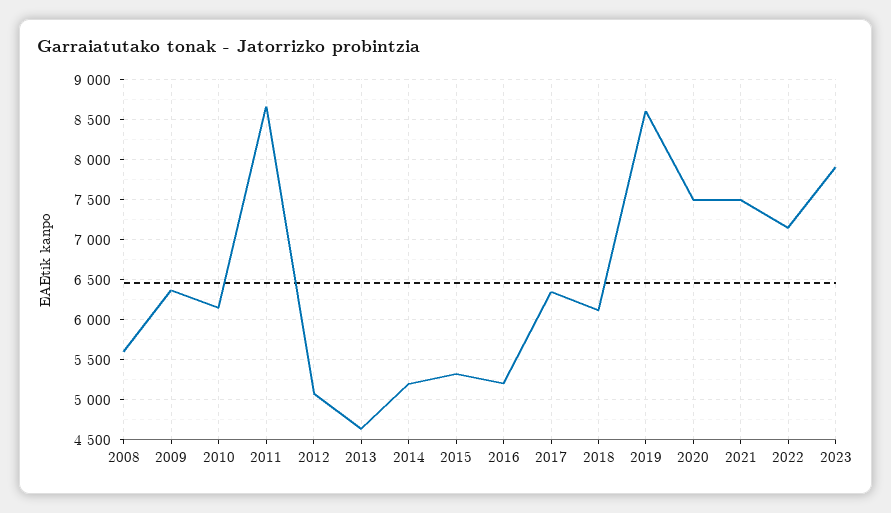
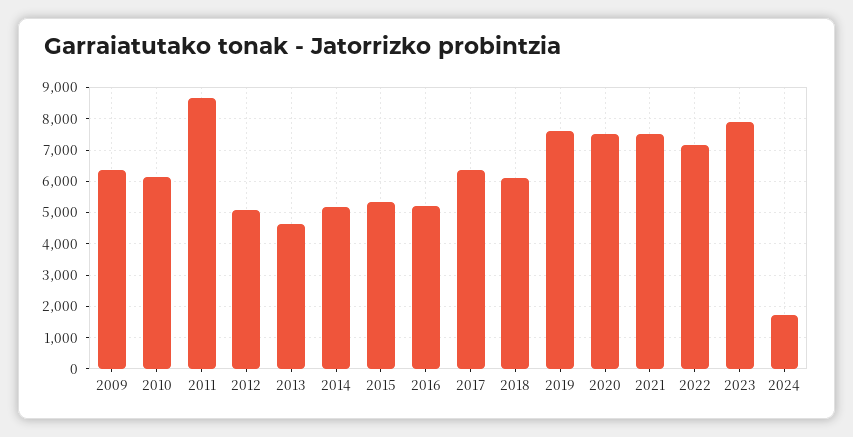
2008: 5600 -> none
2019: 8600 -> 7600
2024: none -> 1800

